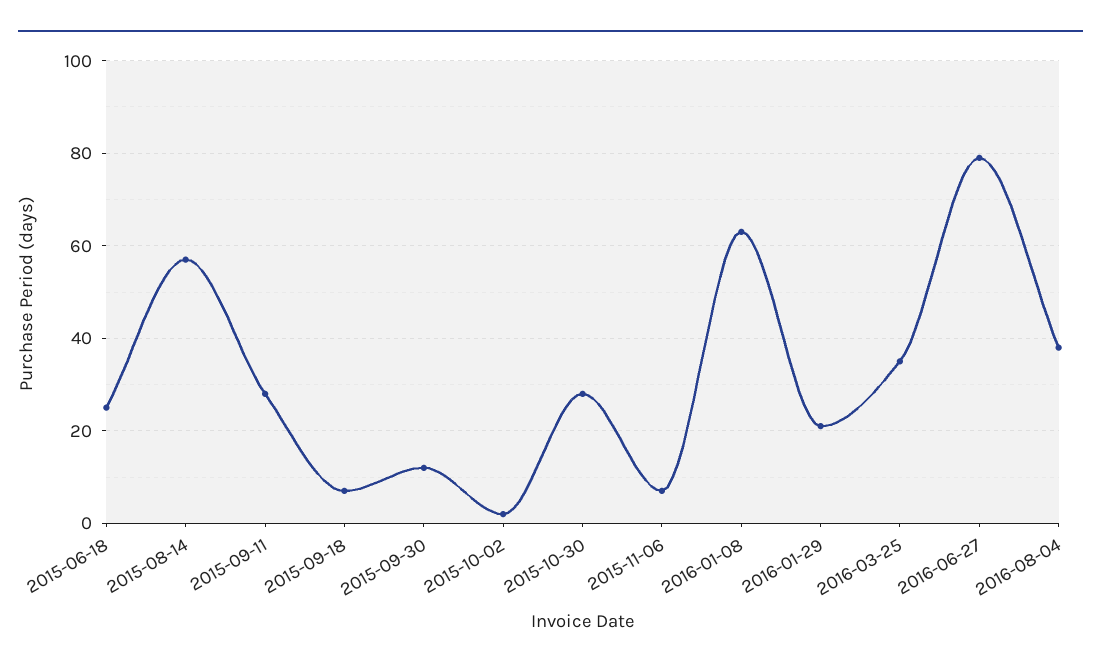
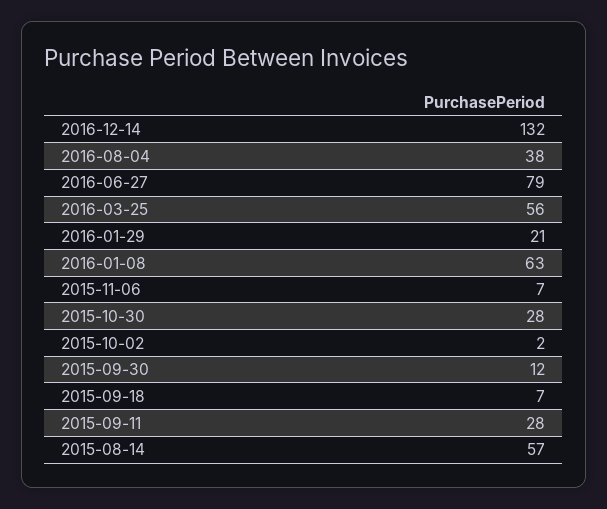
2015-06-18: 25 -> none
2016-03-25: 35 -> 56
2016-12-14: none -> 132

